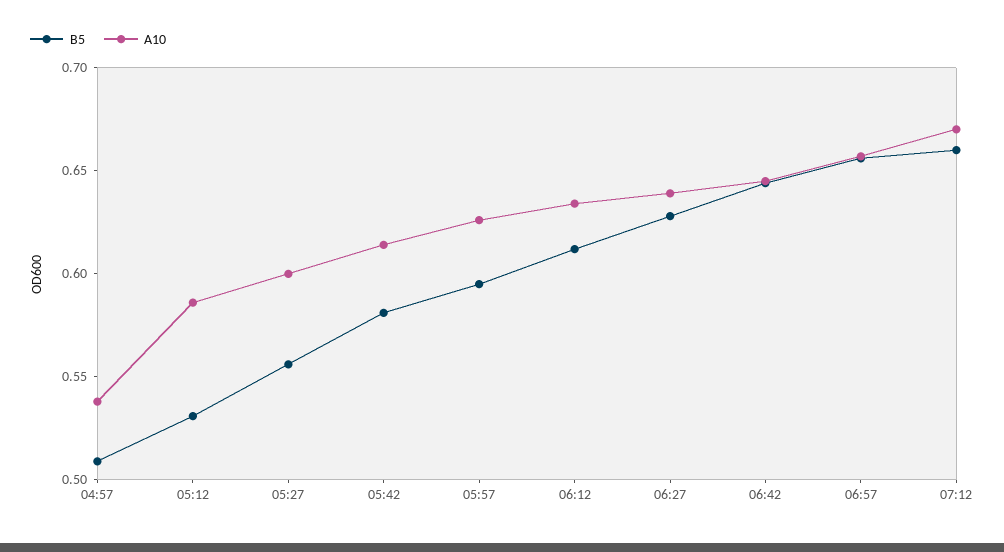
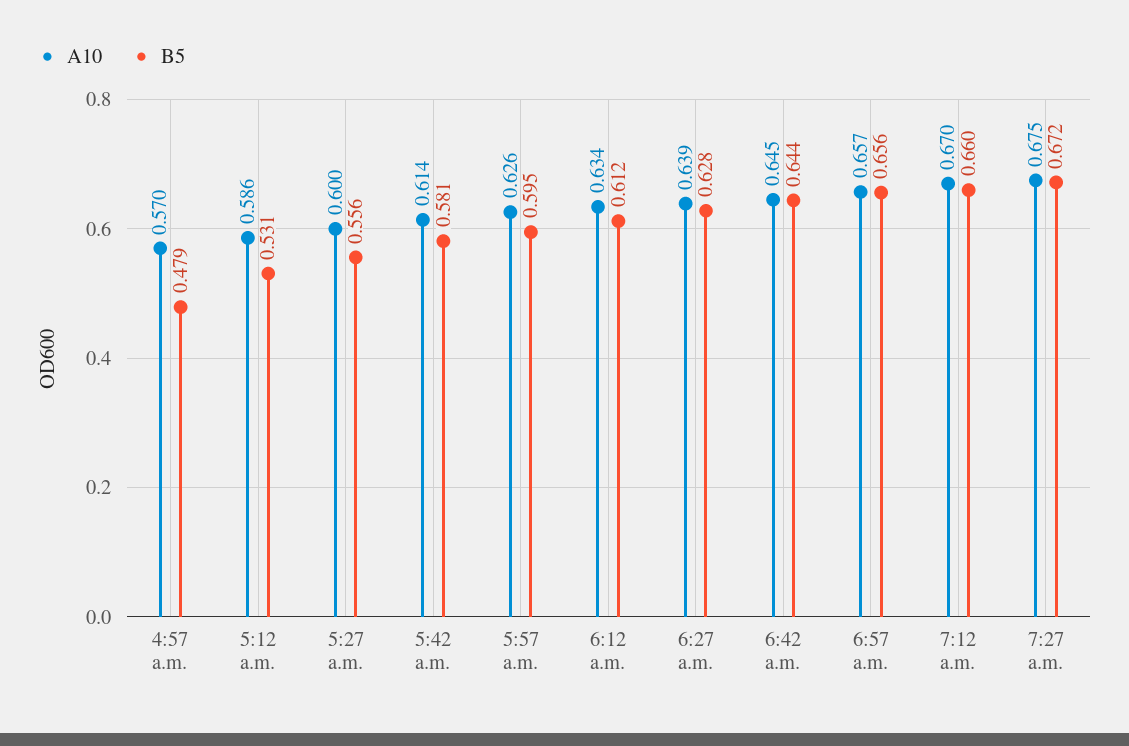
B5, 04:57: 0.51 -> 0.479
A10, 04:57: 0.54 -> 0.57
A10, 7:27 a.m.: none -> 0.675
B5, 7:27 a.m.: none -> 0.672

